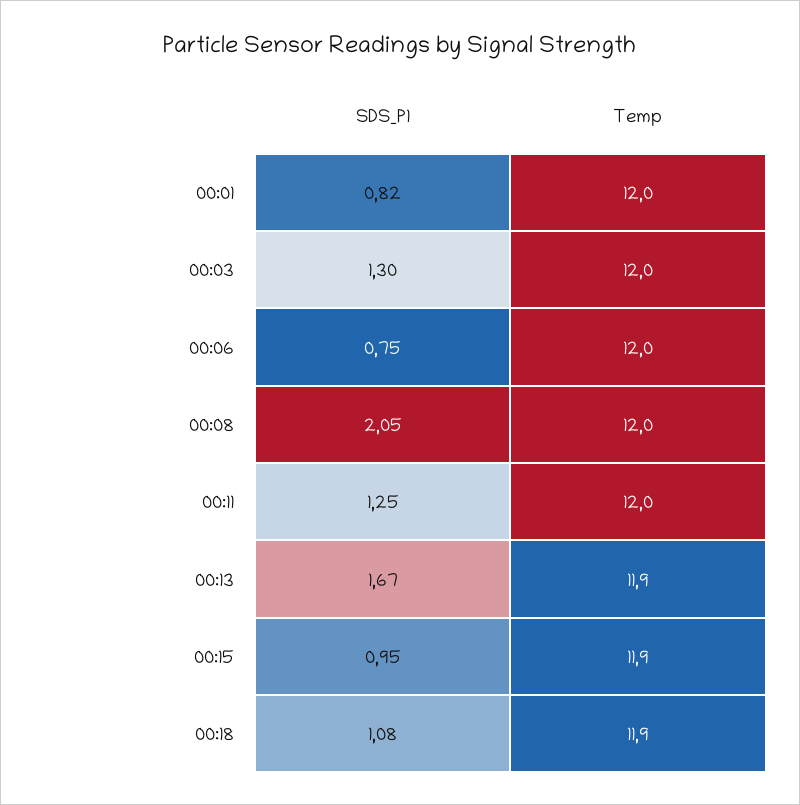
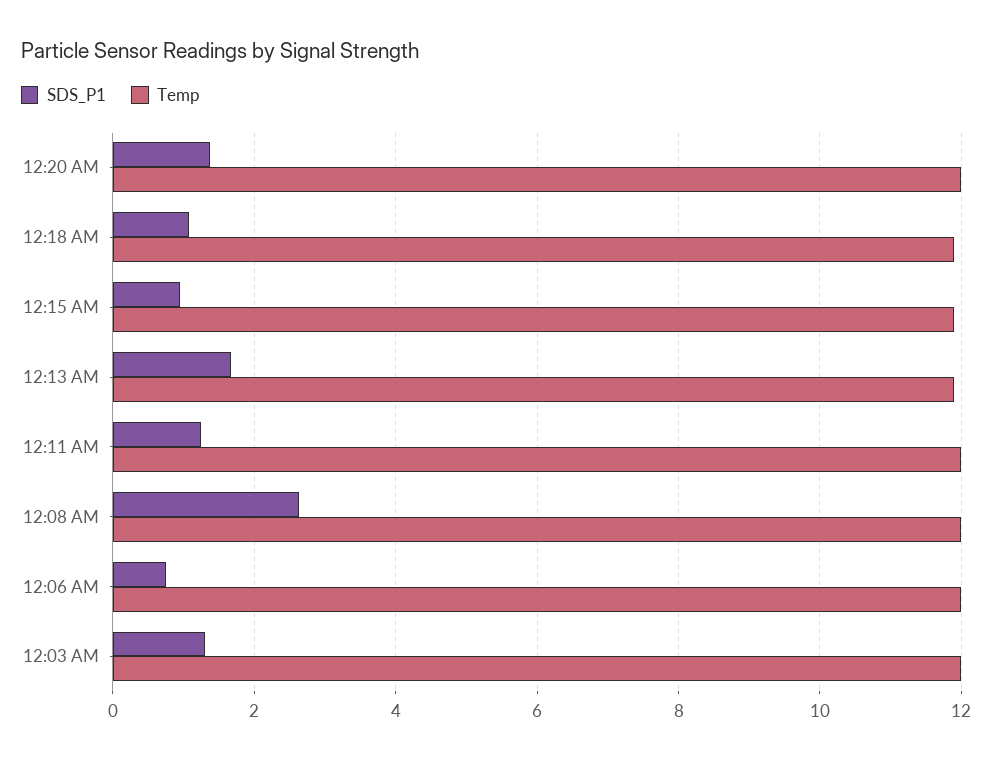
SDS_P1, 00:01: 0.82 -> none
Temp, 00:01: 12 -> none
SDS_P1, 00:08: 2.05 -> 2.6
SDS_P1, 12:20 AM: none -> 1.4
Temp, 12:20 AM: none -> 12

